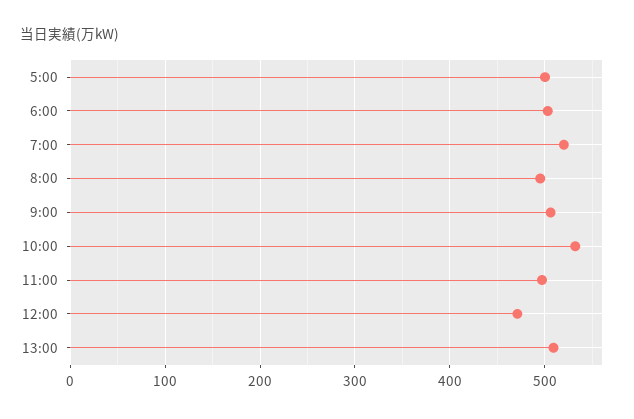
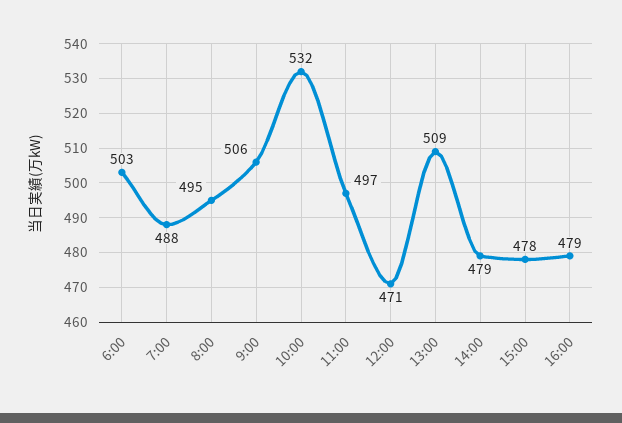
5:00: 500 -> none
7:00: 520 -> 488
14:00: none -> 479
15:00: none -> 478
16:00: none -> 479

